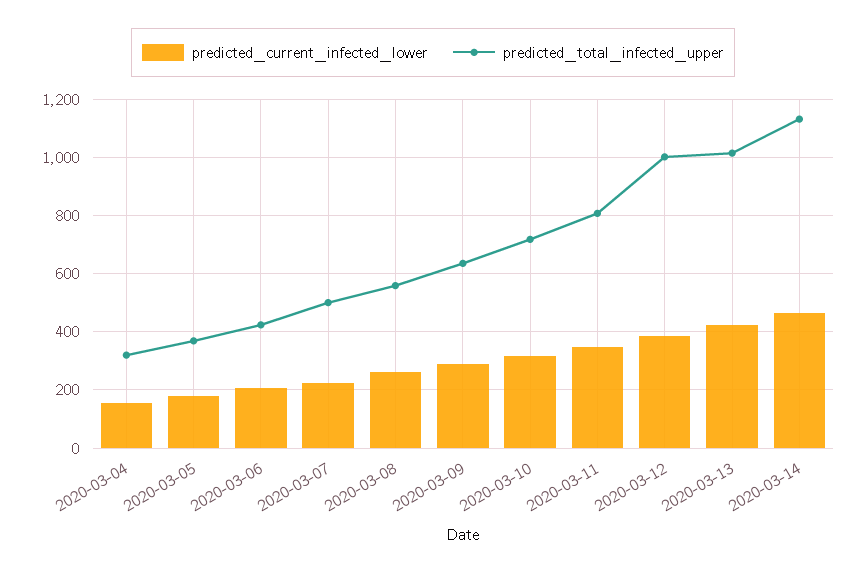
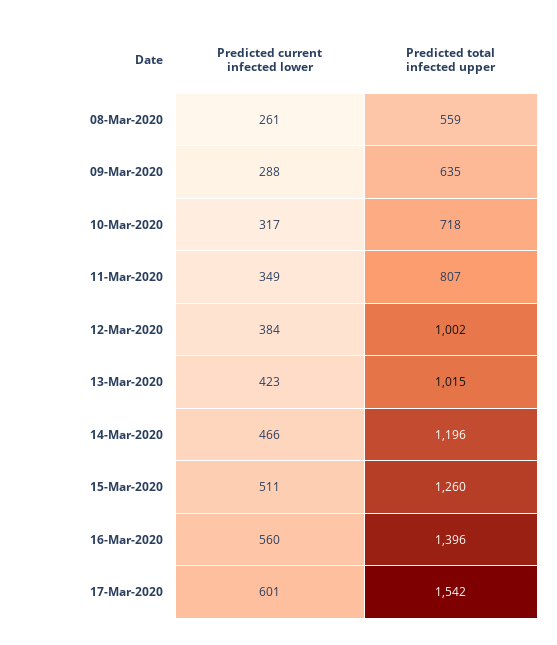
predicted_current_infected_lower, 2020-03-04: 150 -> none
predicted_total_infected_upper, 2020-03-04: 325 -> none
predicted_current_infected_lower, 2020-03-05: 175 -> none
predicted_total_infected_upper, 2020-03-05: 375 -> none
predicted_current_infected_lower, 2020-03-06: 200 -> none
predicted_total_infected_upper, 2020-03-06: 425 -> none
predicted_current_infected_lower, 2020-03-07: 225 -> none
predicted_total_infected_upper, 2020-03-07: 500 -> none
predicted_total_infected_upper, 2020-03-14: 1125 -> 1196
predicted_current_infected_lower, 15-Mar-2020: none -> 511
predicted_total_infected_upper, 15-Mar-2020: none -> 1260
predicted_current_infected_lower, 16-Mar-2020: none -> 560
predicted_total_infected_upper, 16-Mar-2020: none -> 1396
predicted_current_infected_lower, 17-Mar-2020: none -> 601
predicted_total_infected_upper, 17-Mar-2020: none -> 1542

